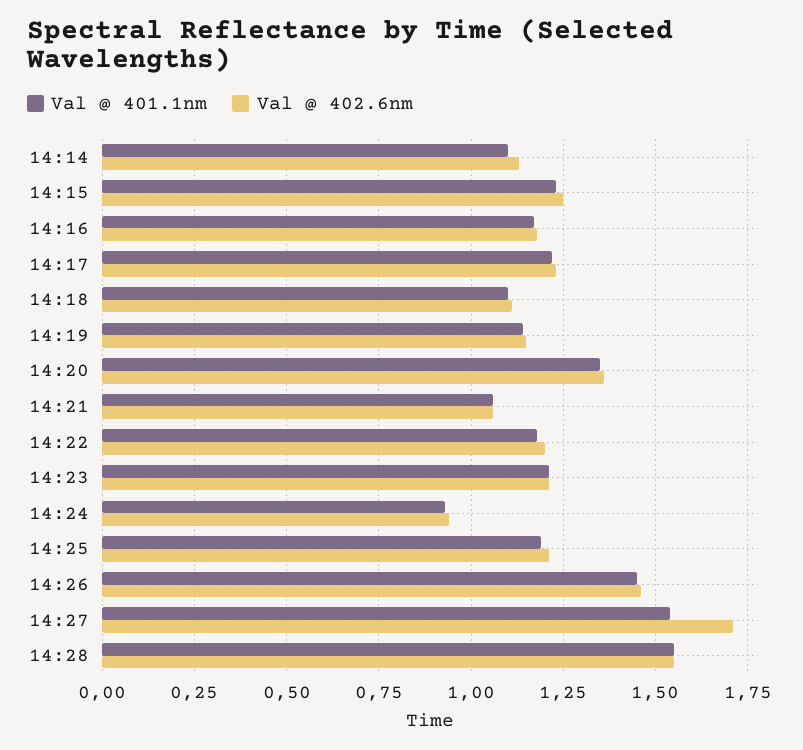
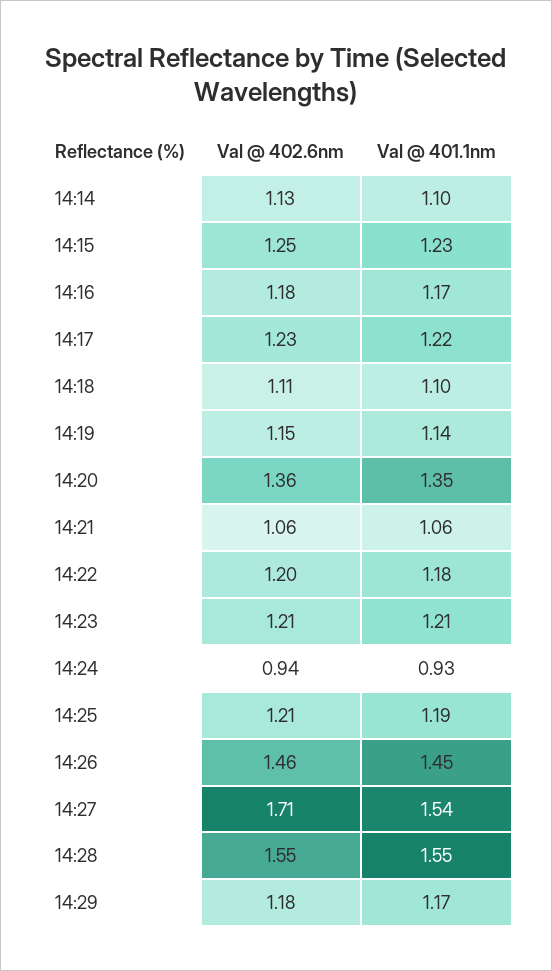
Val @ 402.6nm, 14:29: none -> 1.18
Val @ 401.1nm, 14:29: none -> 1.17

